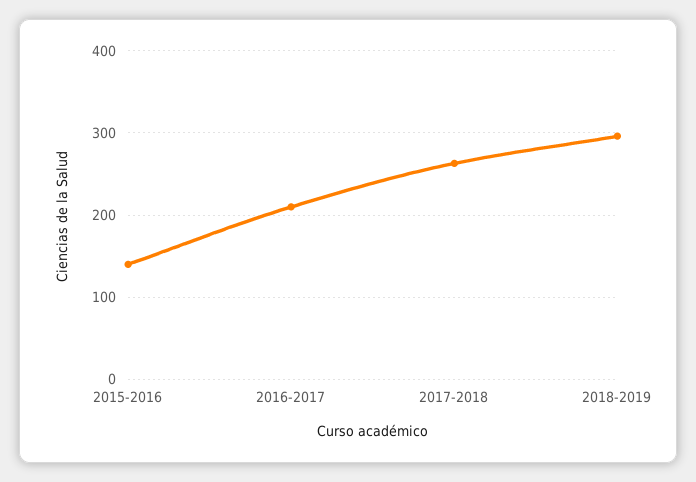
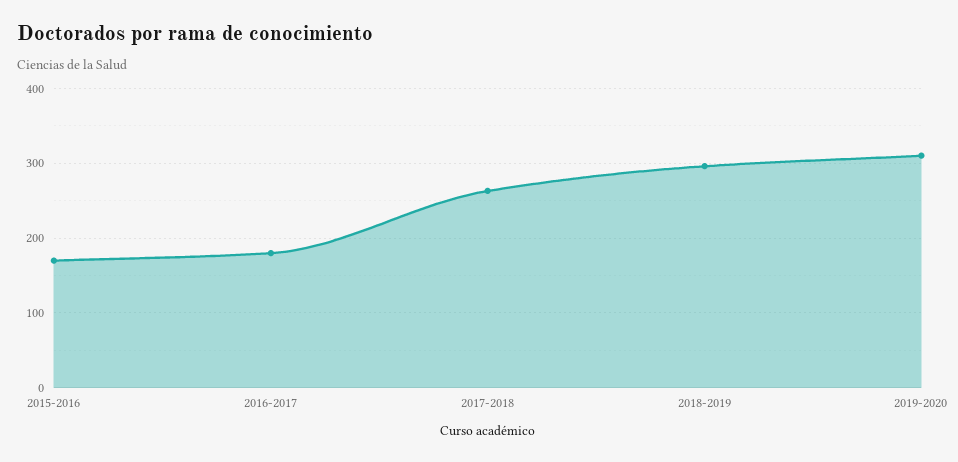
2015-2016: 140 -> 170
2016-2017: 210 -> 180
2019-2020: none -> 310

